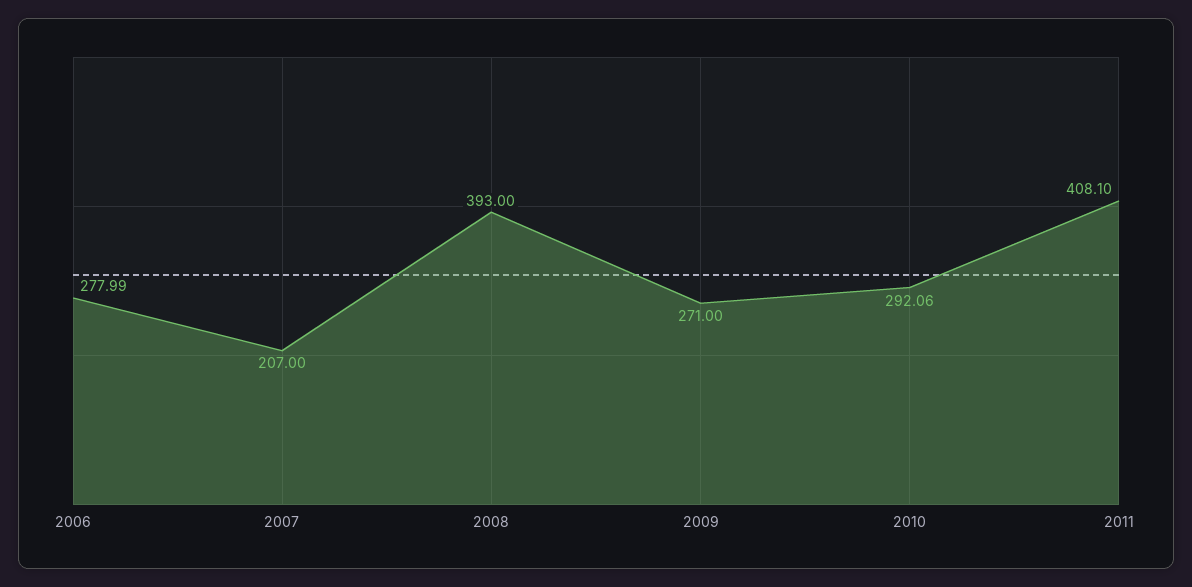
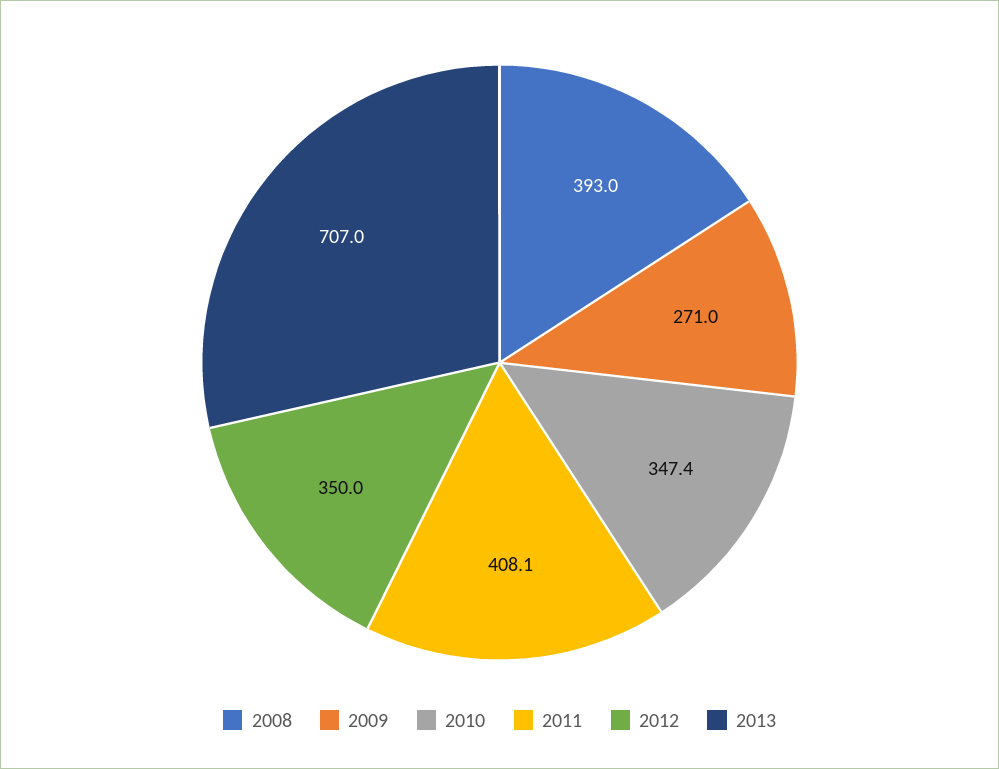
2006: 277.99 -> none
2007: 207 -> none
2010: 292.06 -> 347.4
2012: none -> 350
2013: none -> 707

